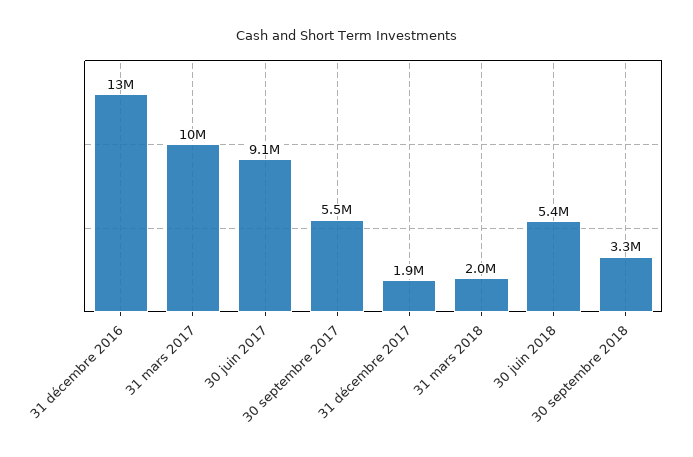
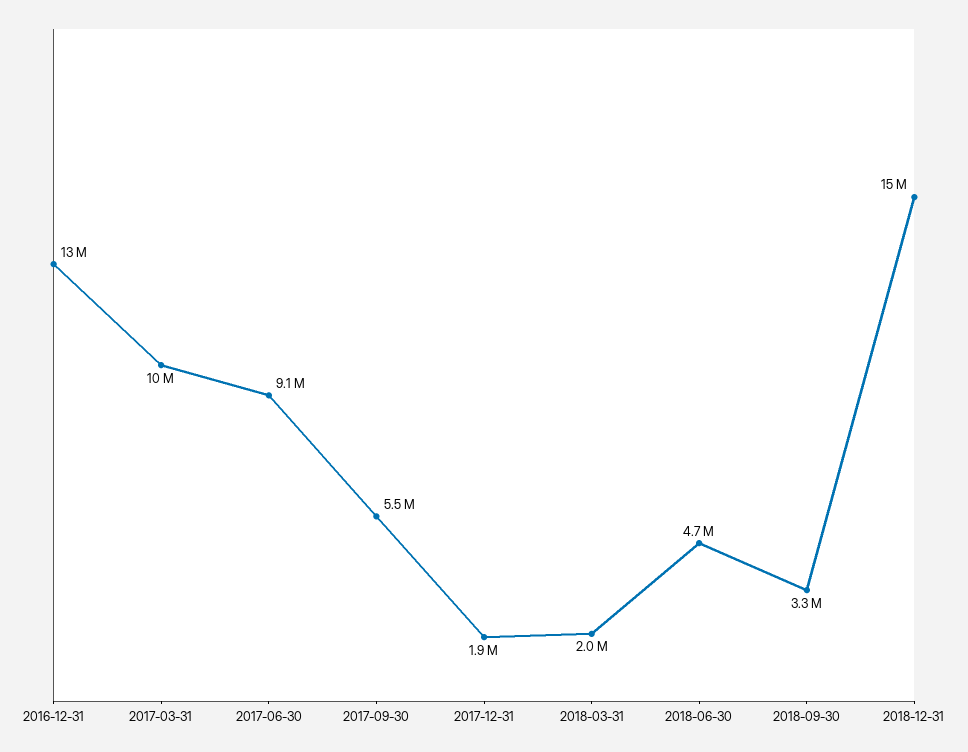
30 juin 2018: 5400000 -> 4700000
2018-12-31: none -> 15000000

